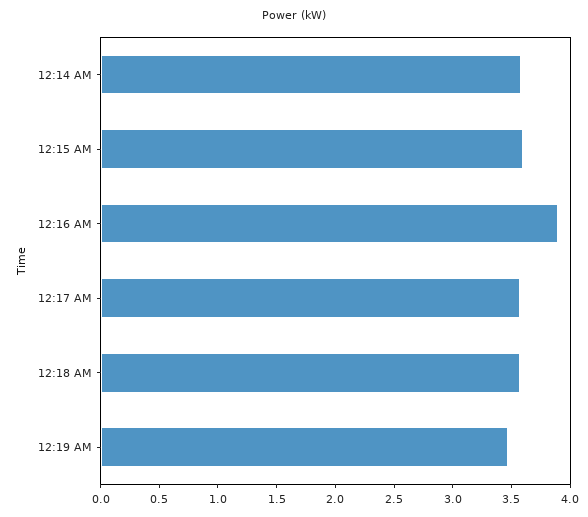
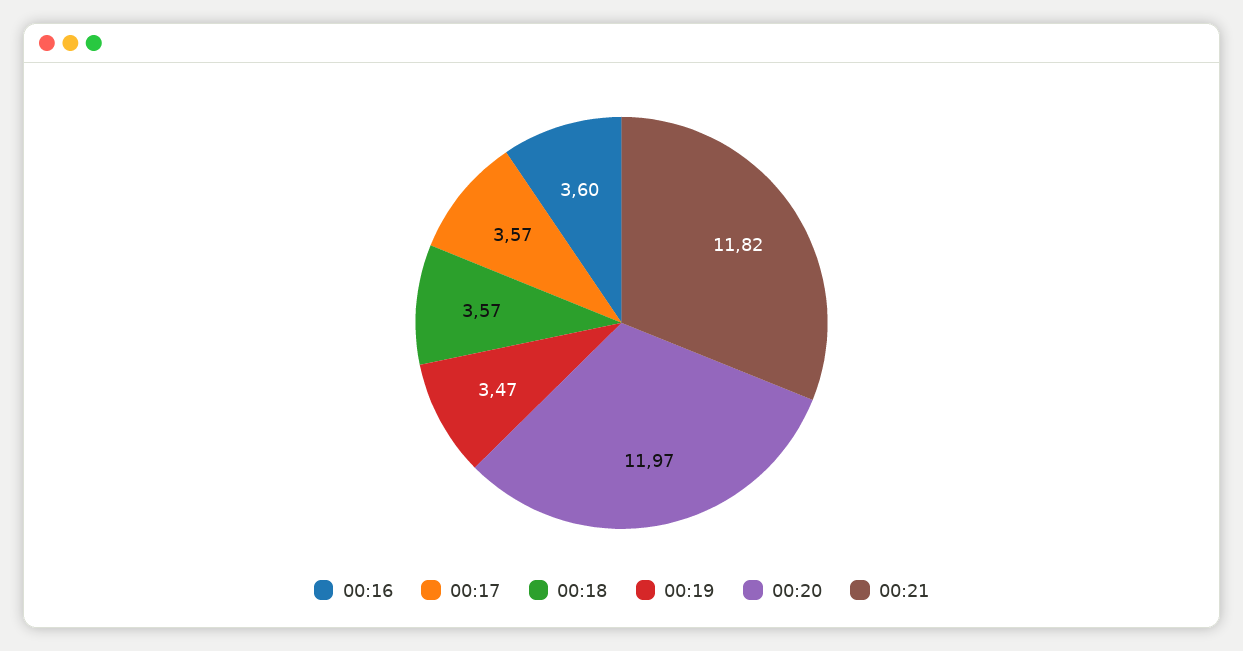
12:14 AM: 3.6 -> none
12:15 AM: 3.6 -> none
12:16 AM: 3.9 -> 3.6
00:20: none -> 11.97
00:21: none -> 11.82

